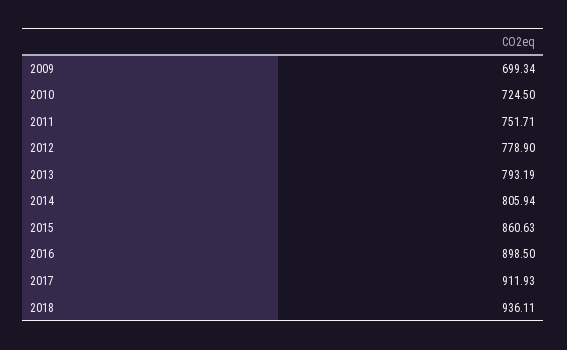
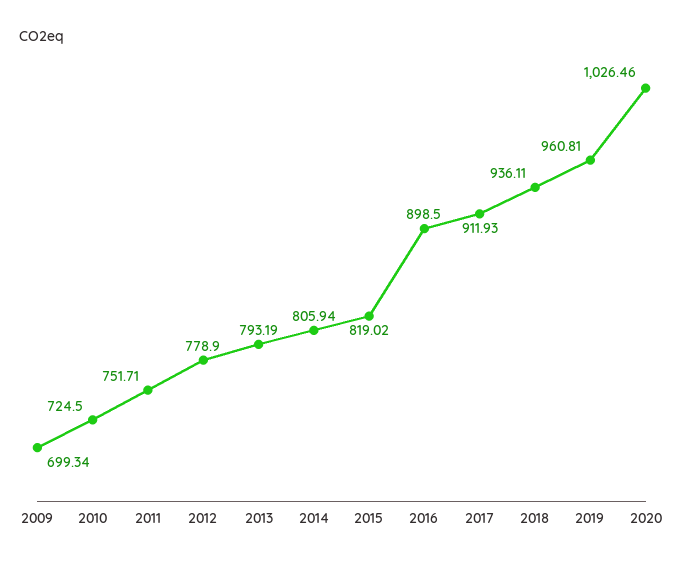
2015: 860.63 -> 819.02
2019: none -> 960.81
2020: none -> 1026.46

